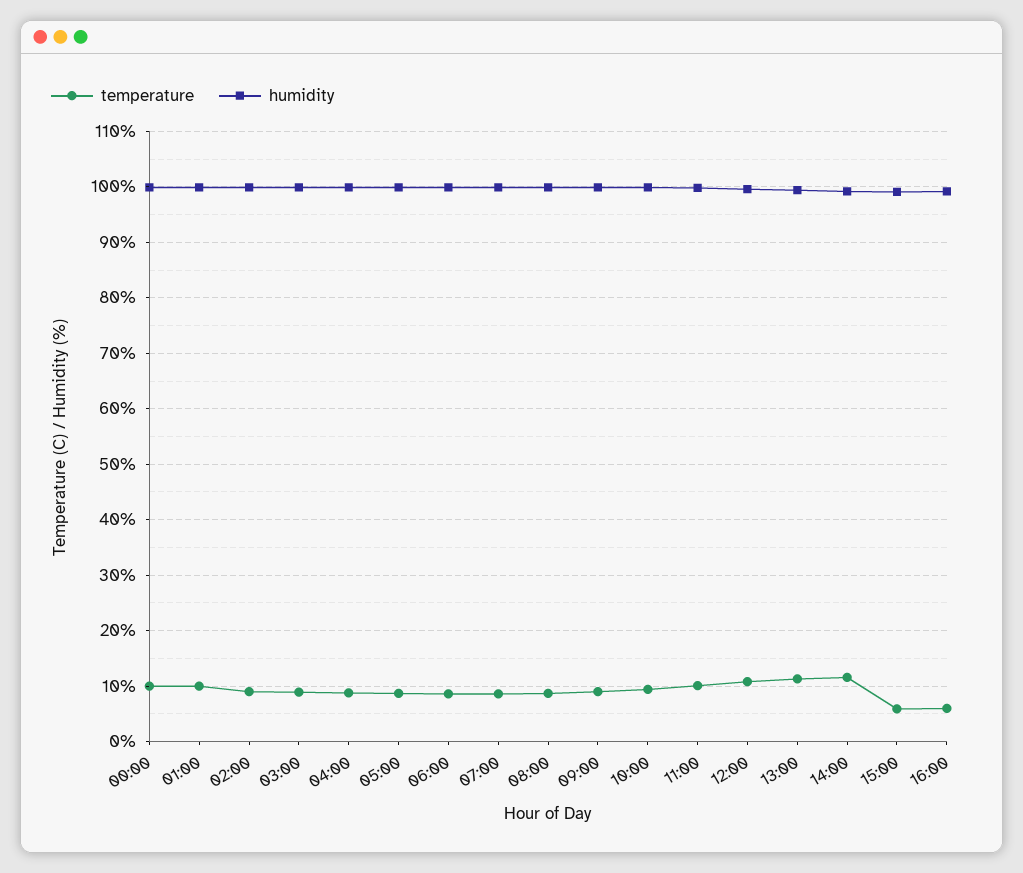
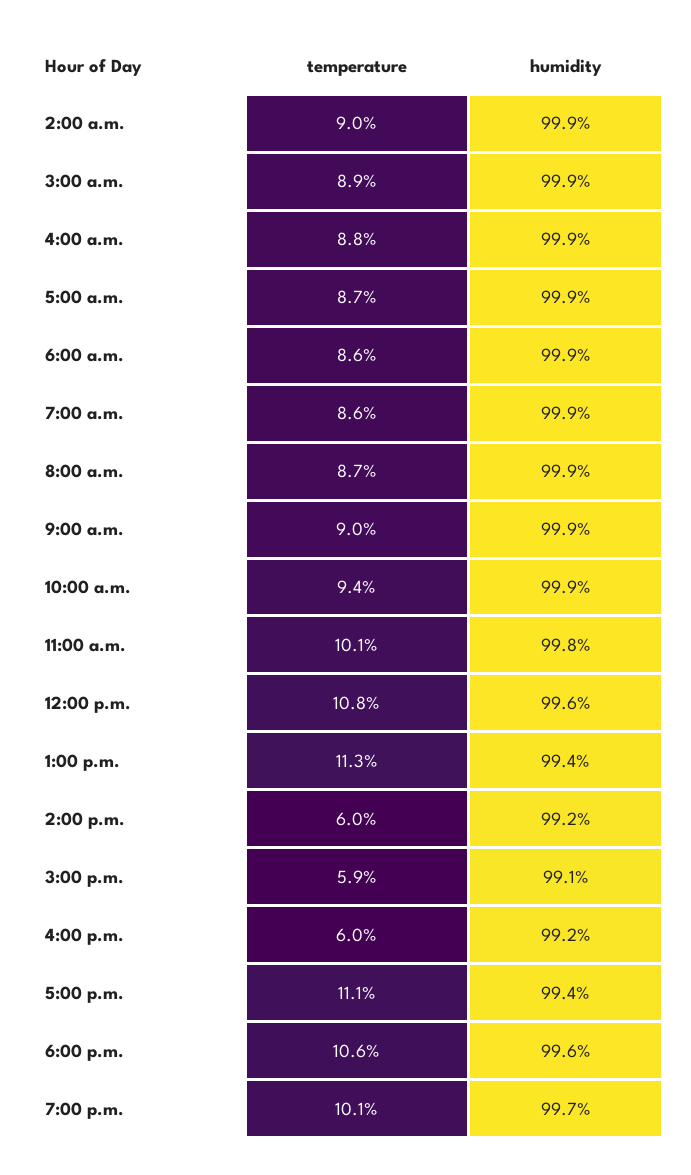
temperature, 00:00: 10 -> none
humidity, 00:00: 100 -> none
temperature, 01:00: 10 -> none
humidity, 01:00: 100 -> none
temperature, 14:00: 12 -> 6
temperature, 5:00 p.m.: none -> 11.1
humidity, 5:00 p.m.: none -> 99.4
temperature, 6:00 p.m.: none -> 10.6
humidity, 6:00 p.m.: none -> 99.6
temperature, 7:00 p.m.: none -> 10.1
humidity, 7:00 p.m.: none -> 99.7

